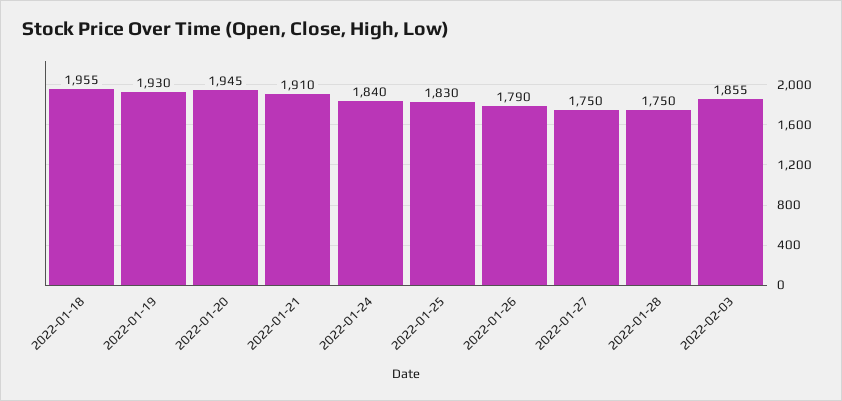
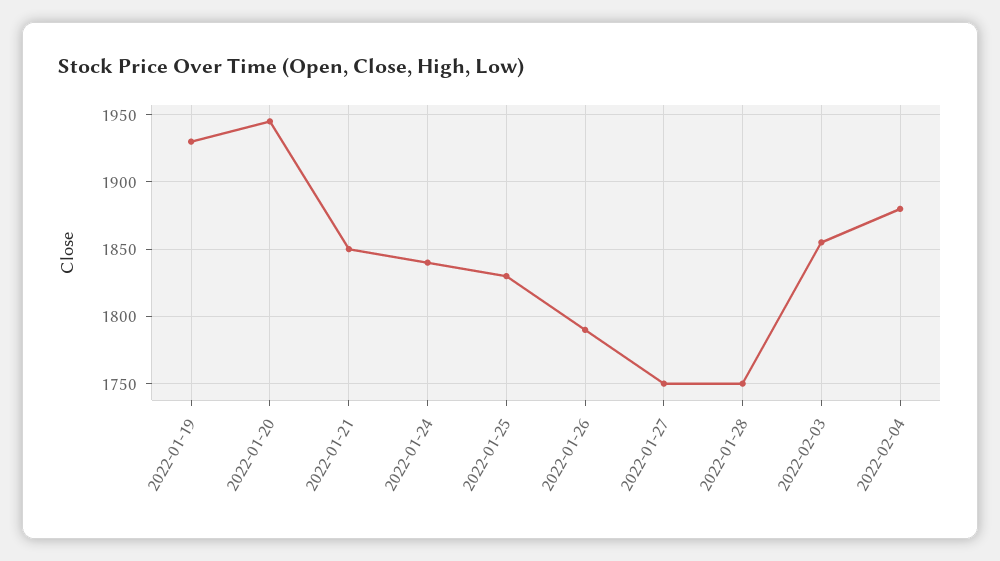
2022-01-18: 1955 -> none
2022-01-21: 1910 -> 1850
2022-02-04: none -> 1880

